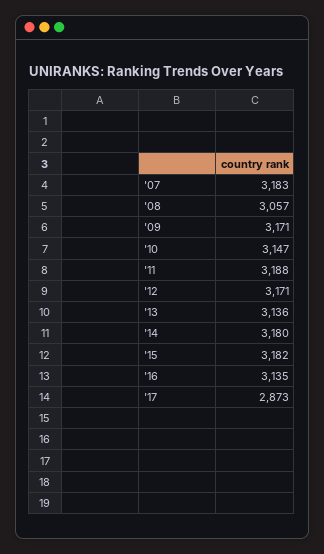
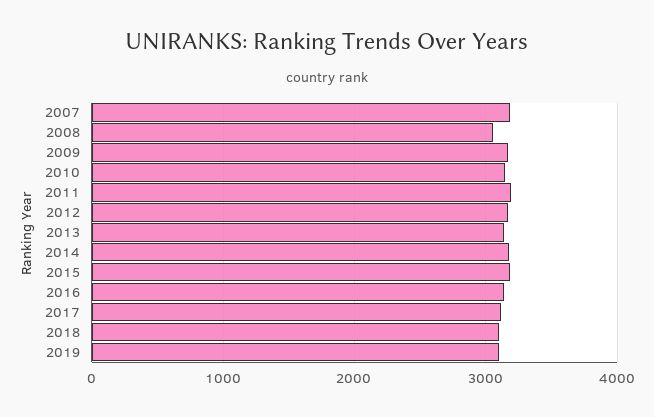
'17: 2873 -> 3100
2018: none -> 3100
2019: none -> 3100

